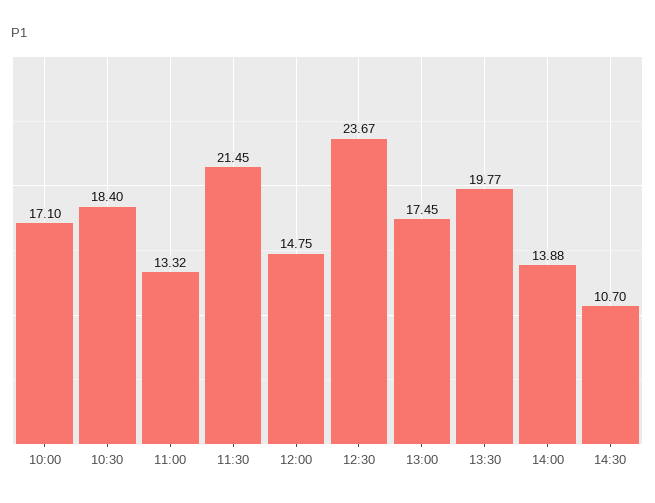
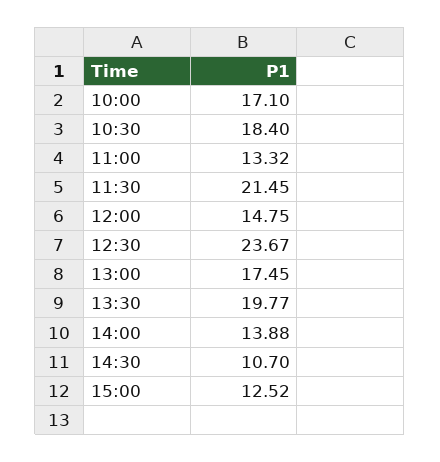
15:00: none -> 12.52

